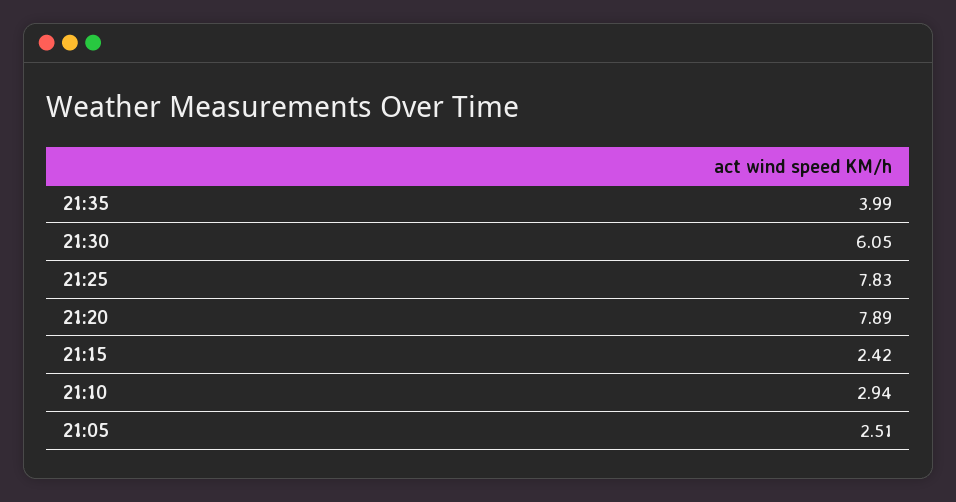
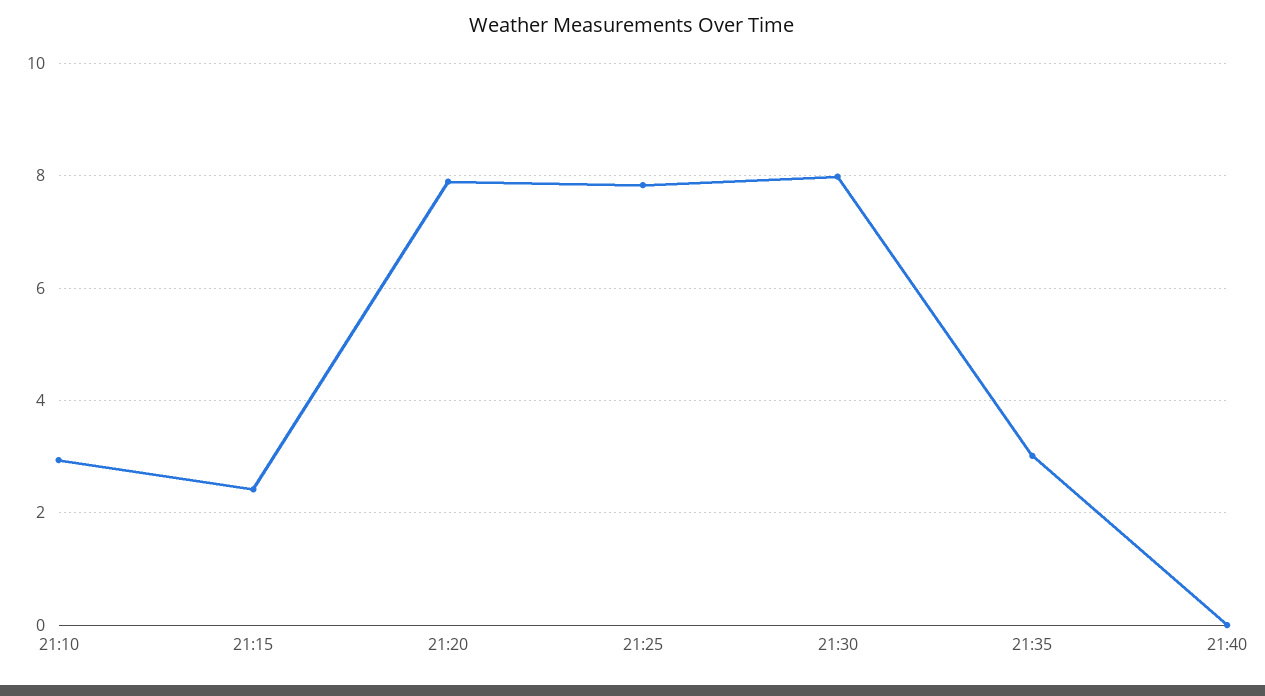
21:35: 3.99 -> 3
21:30: 6.05 -> 8
21:05: 2.51 -> none
21:40: none -> 0

